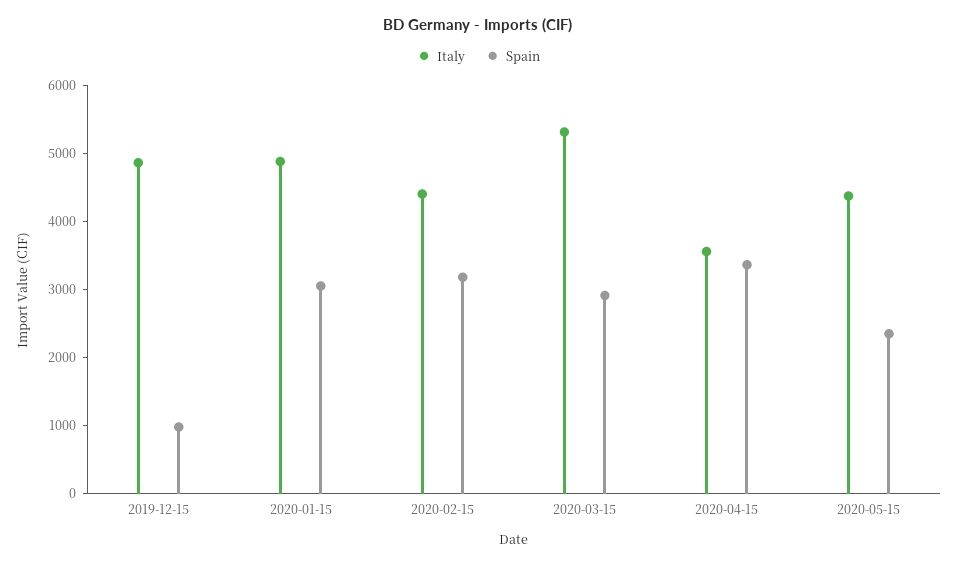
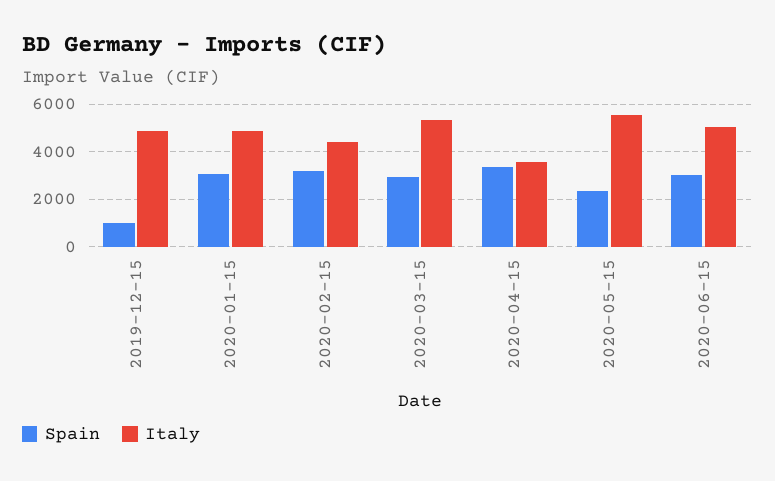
Italy, 2020-05-15: 4400 -> 5500
Spain, 2020-06-15: none -> 3000
Italy, 2020-06-15: none -> 5000

